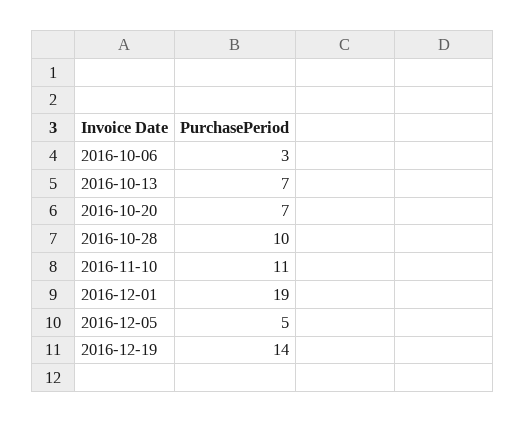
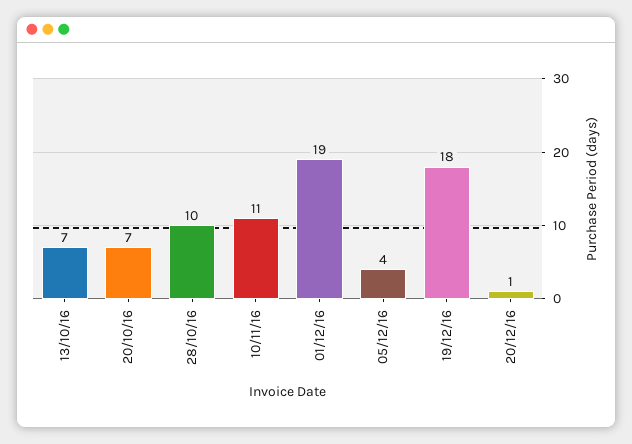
2016-10-06: 3 -> none
2016-12-05: 5 -> 4
2016-12-19: 14 -> 18
20/12/16: none -> 1

